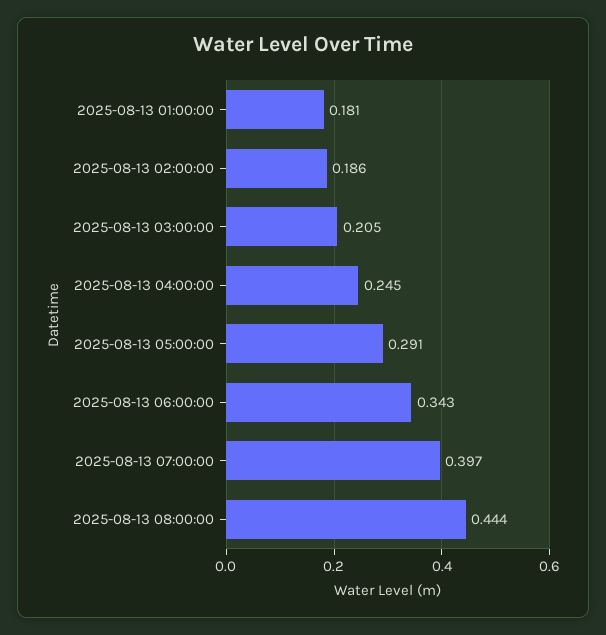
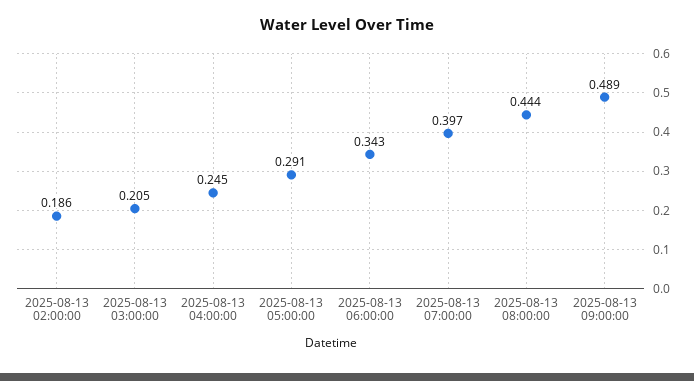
2025-08-13 01:00:00: 0.181 -> none
2025-08-13 09:00:00: none -> 0.489

